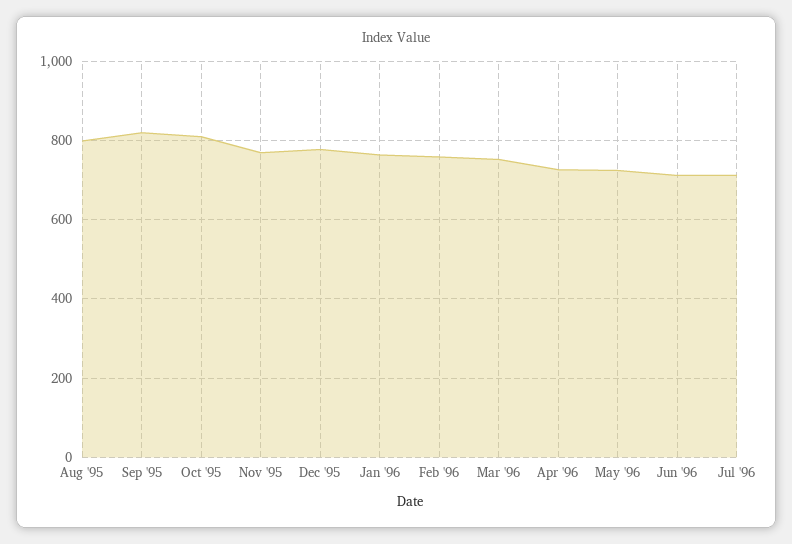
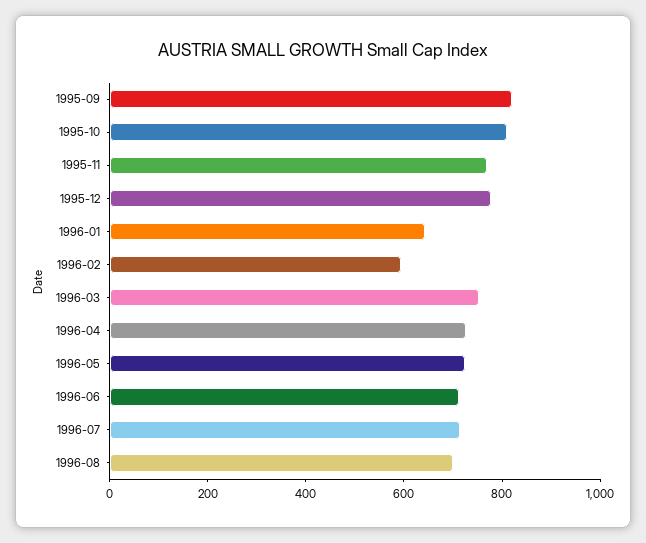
Aug '95: 800 -> none
Jan '96: 760 -> 650
Feb '96: 760 -> 600
1996-08: none -> 700

